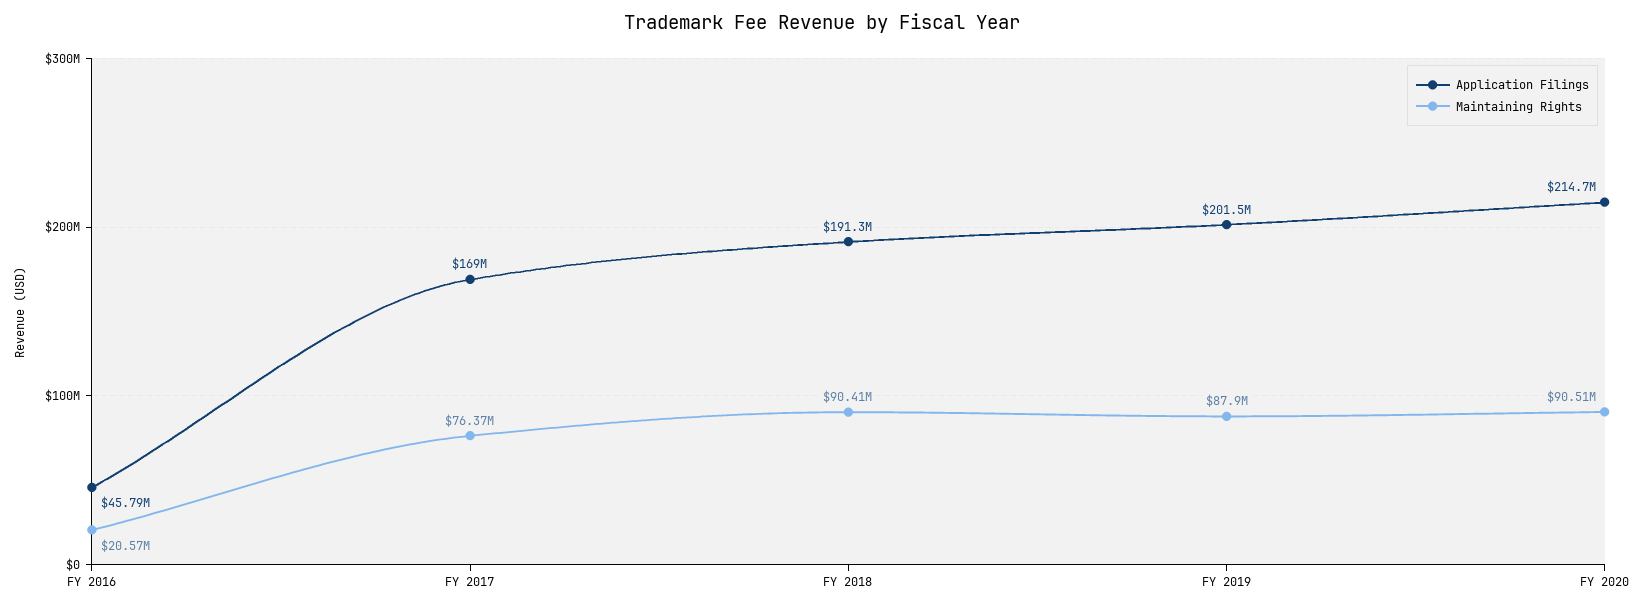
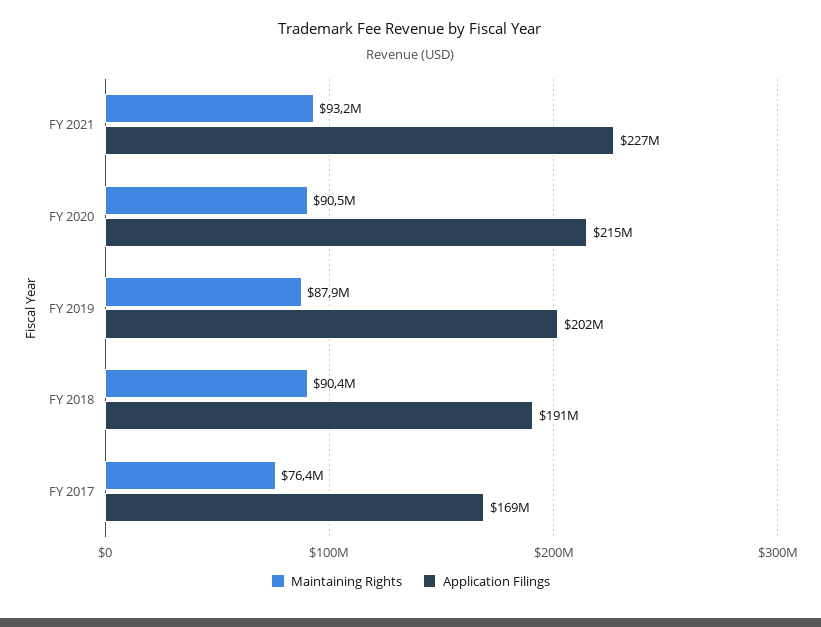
Application Filings, FY 2016: 45790000 -> none
Maintaining Rights, FY 2016: 20570000 -> none
Maintaining Rights, FY 2021: none -> 93200000
Application Filings, FY 2021: none -> 227000000

